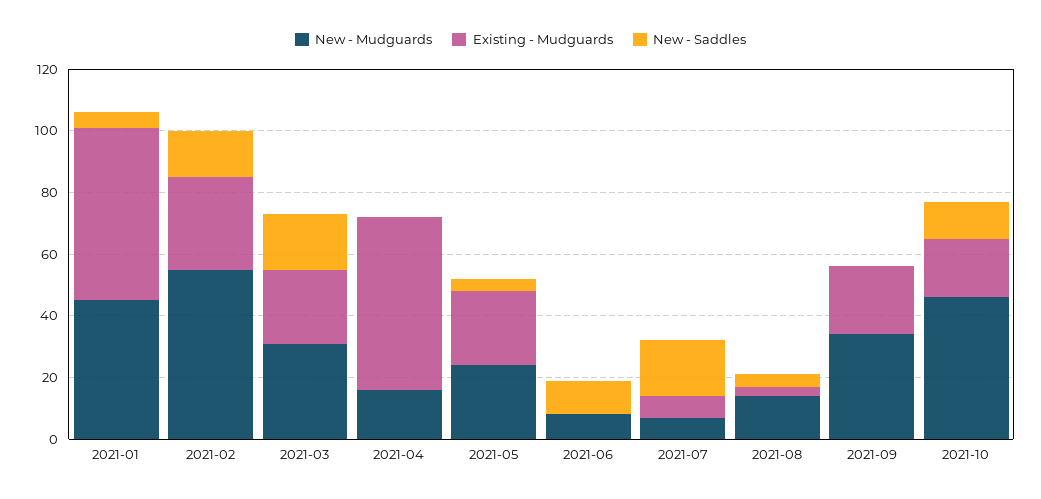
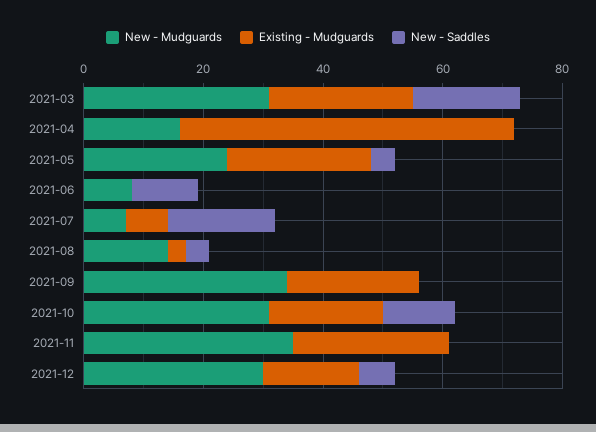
New - Mudguards, 2021-01: 45 -> none
Existing - Mudguards, 2021-01: 55 -> none
New - Saddles, 2021-01: 5 -> none
New - Mudguards, 2021-02: 55 -> none
Existing - Mudguards, 2021-02: 30 -> none
New - Saddles, 2021-02: 15 -> none
New - Mudguards, 2021-10: 45 -> 30
New - Mudguards, 2021-11: none -> 35
Existing - Mudguards, 2021-11: none -> 25
New - Saddles, 2021-11: none -> 0
New - Mudguards, 2021-12: none -> 30
Existing - Mudguards, 2021-12: none -> 15
New - Saddles, 2021-12: none -> 5

